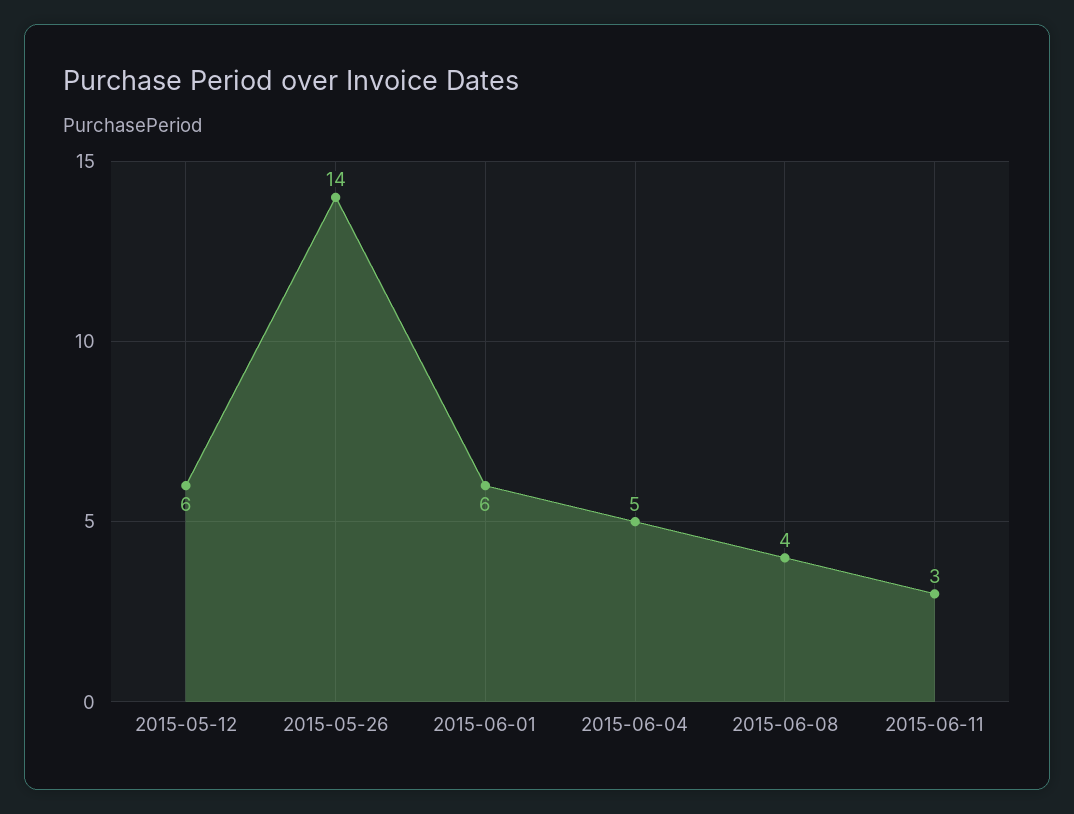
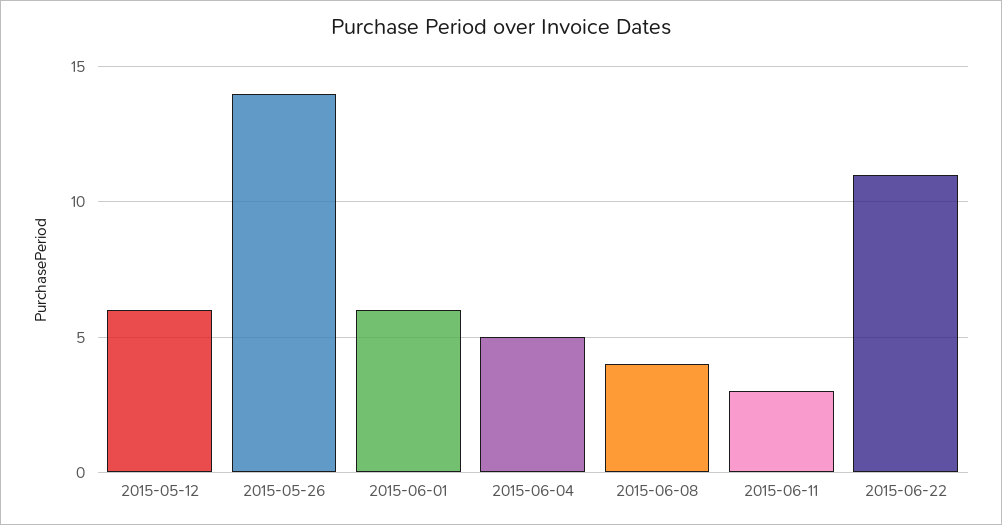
2015-06-22: none -> 11

